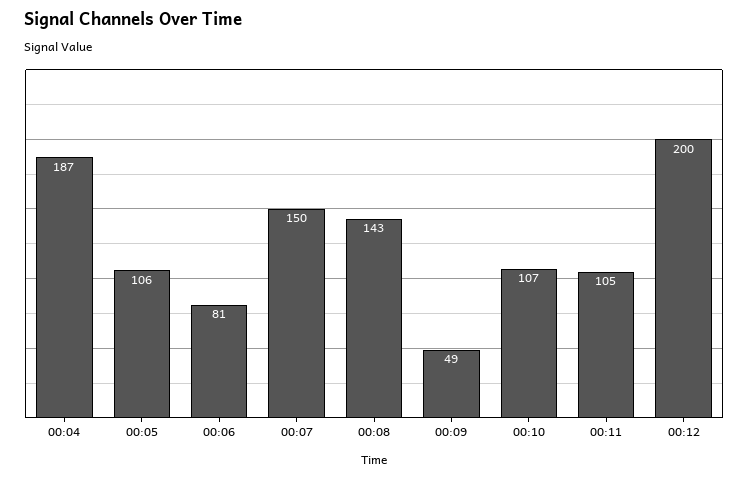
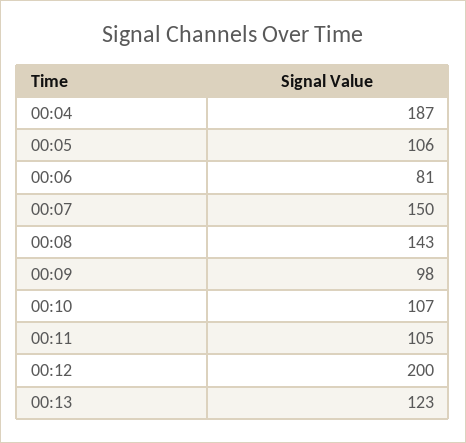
00:09: 49 -> 98
00:13: none -> 123

